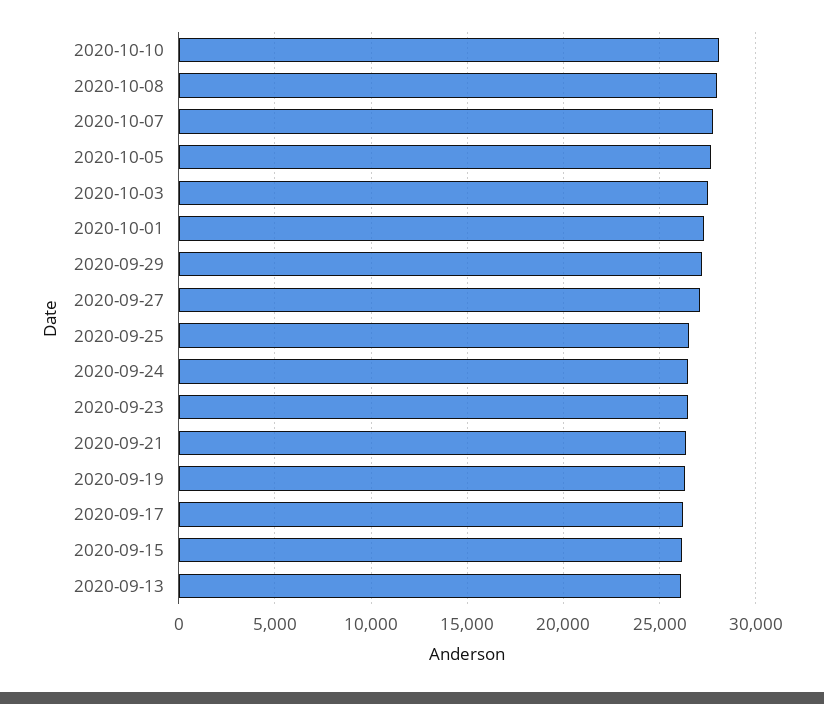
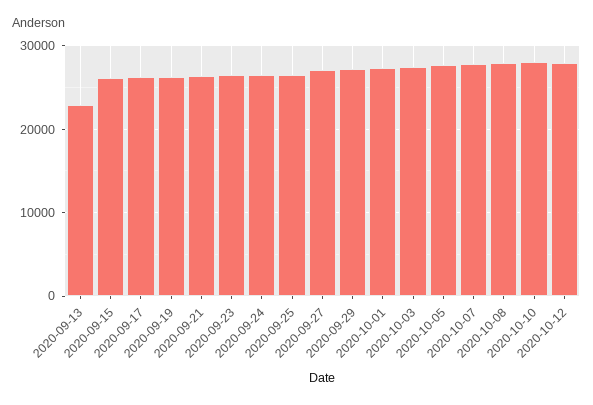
2020-09-13: 26000 -> 23000
2020-10-12: none -> 28000

